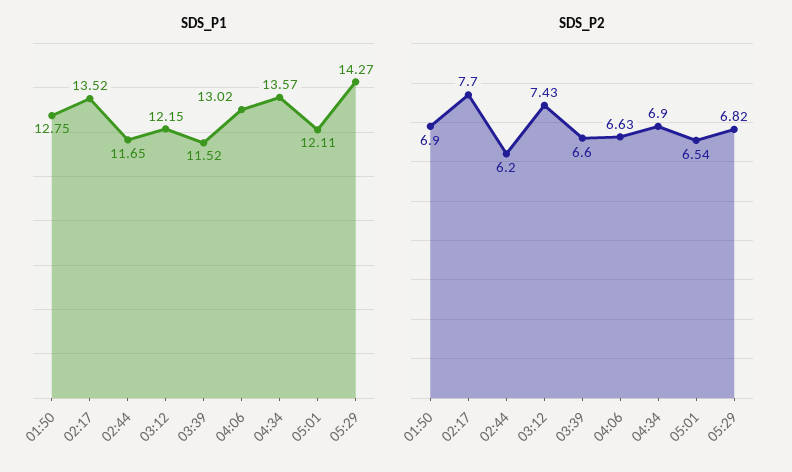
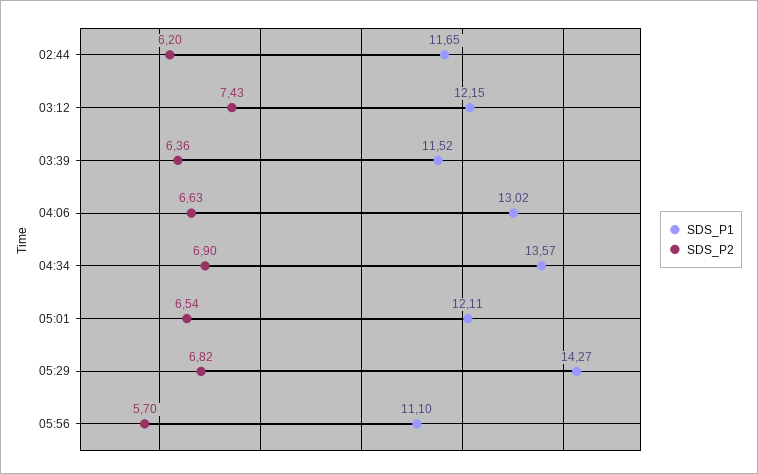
SDS_P1, 01:50: 12.75 -> none
SDS_P1, 02:17: 13.52 -> none
SDS_P2, 01:50: 6.9 -> none
SDS_P2, 02:17: 7.7 -> none
SDS_P2, 03:39: 6.6 -> 6.36
SDS_P1, 05:56: none -> 11.1
SDS_P2, 05:56: none -> 5.7

